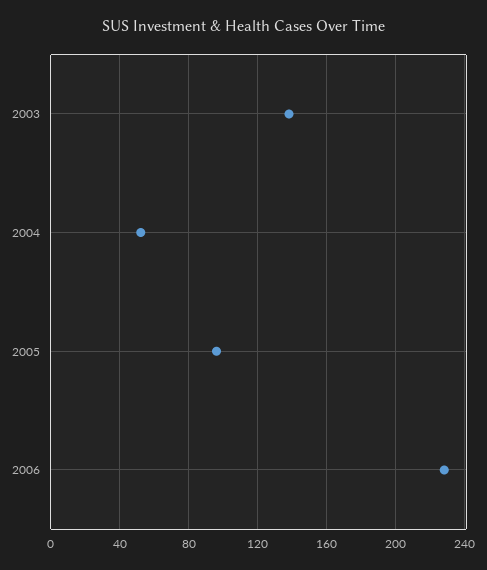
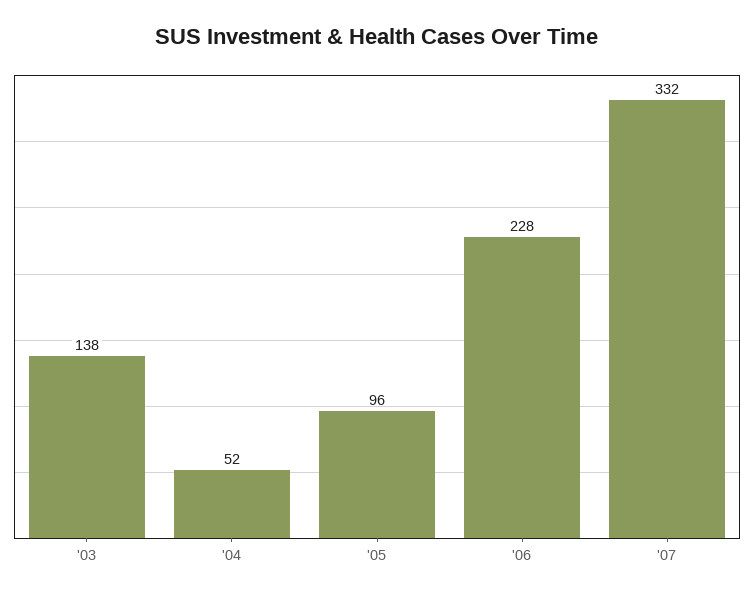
'07: none -> 332

